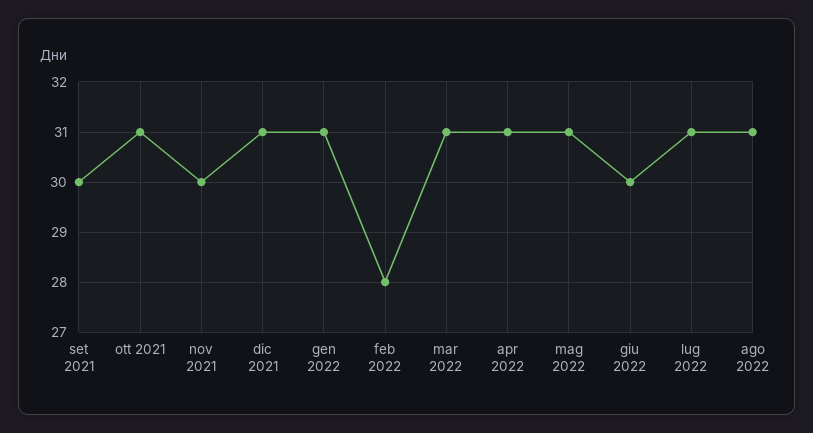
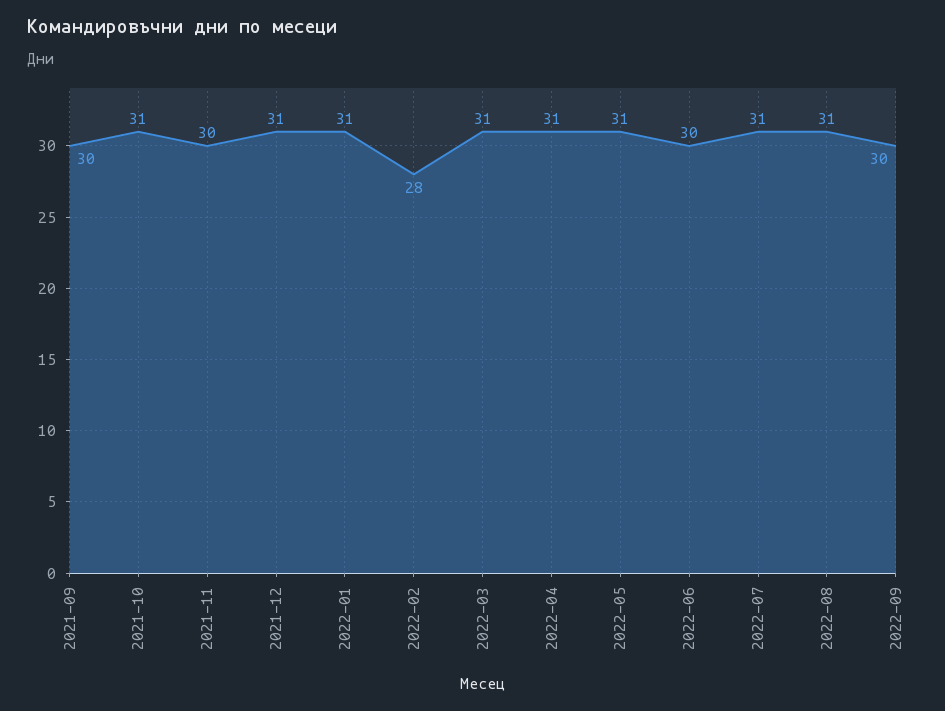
2022-09: none -> 30

